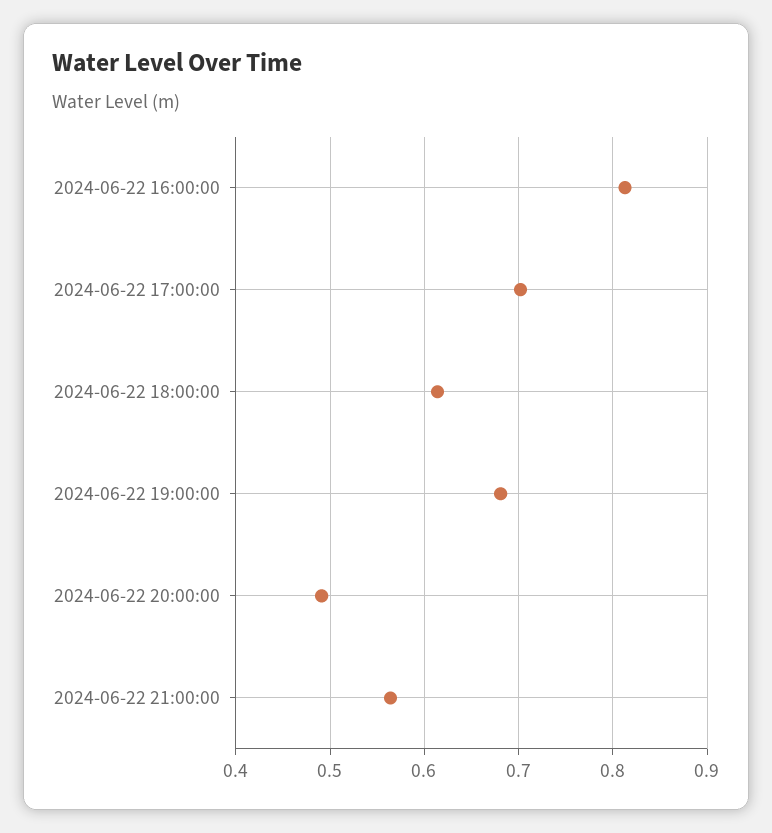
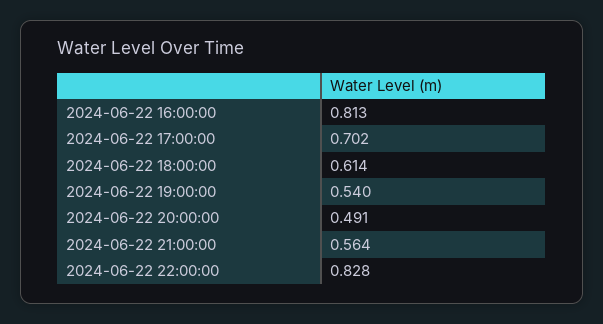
2024-06-22 19:00:00: 0.68 -> 0.54
2024-06-22 22:00:00: none -> 0.828

